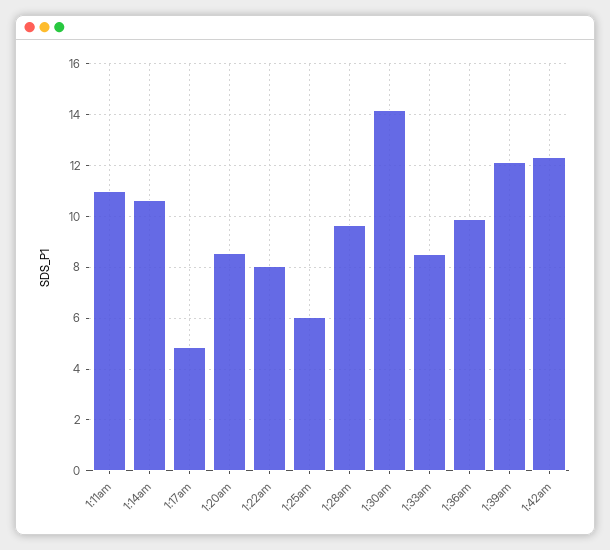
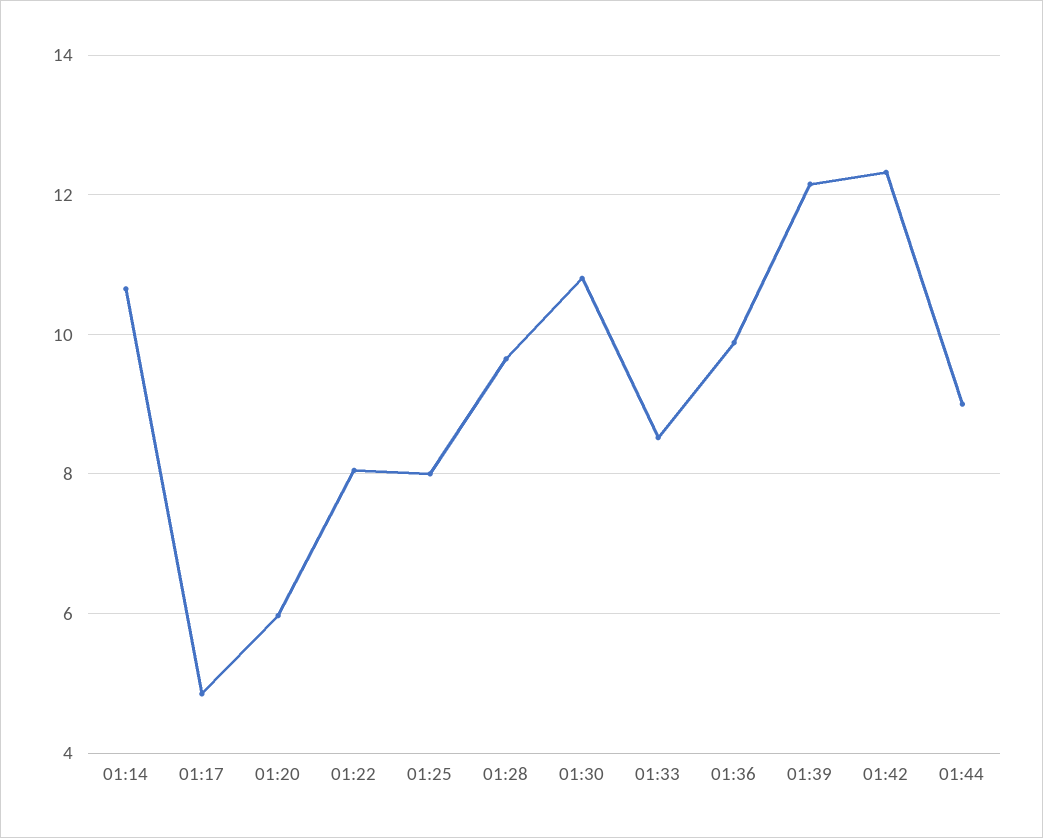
1:11am: 11 -> none
1:20am: 8.5 -> 6
1:25am: 6 -> 8
1:30am: 14.25 -> 10.8
01:44: none -> 9

